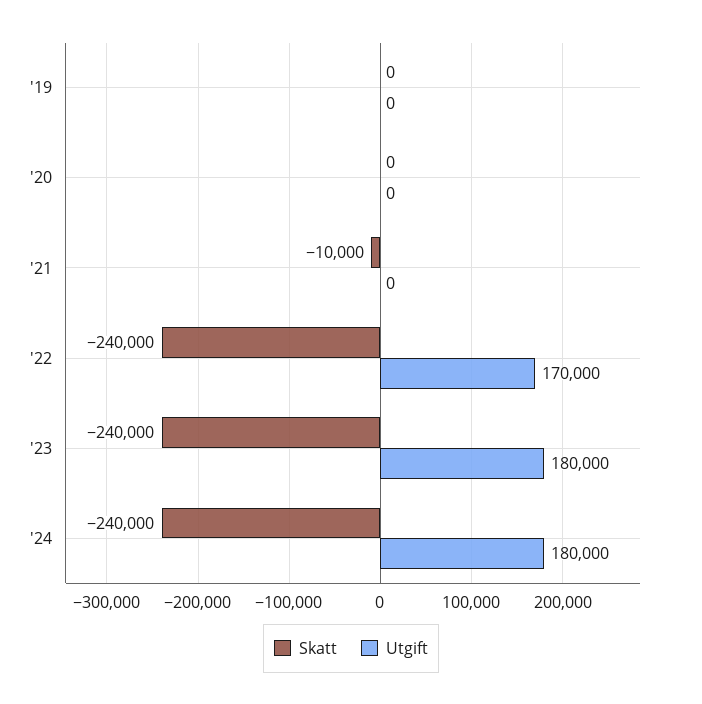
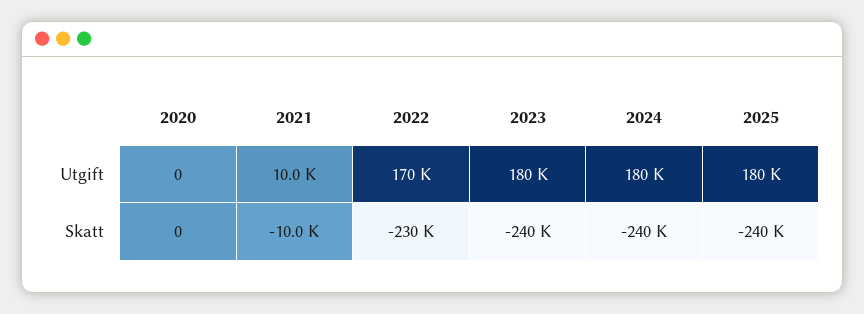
Skatt, '19: 0 -> none
Utgift, '19: 0 -> none
Utgift, '21: 0 -> 10000
Skatt, '22: -240000 -> -230000
Utgift, 2025: none -> 180000
Skatt, 2025: none -> -240000

